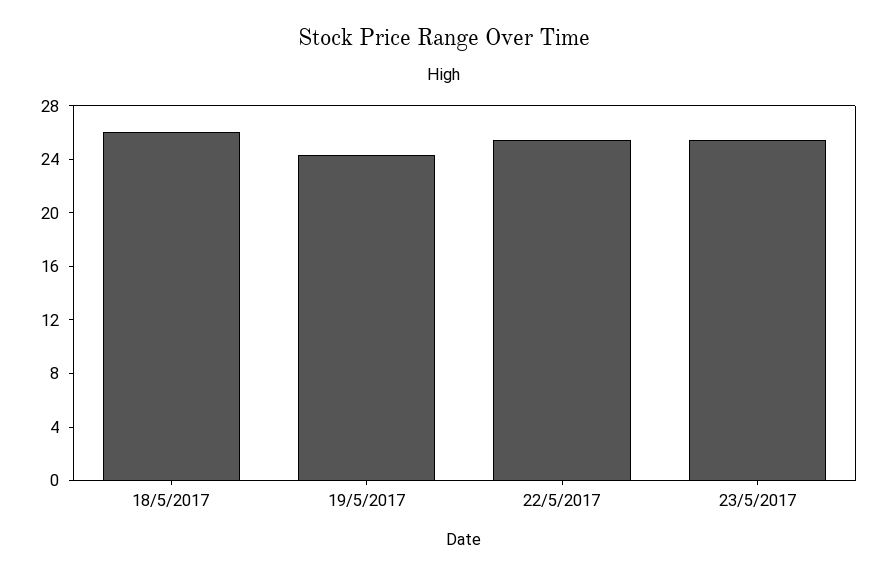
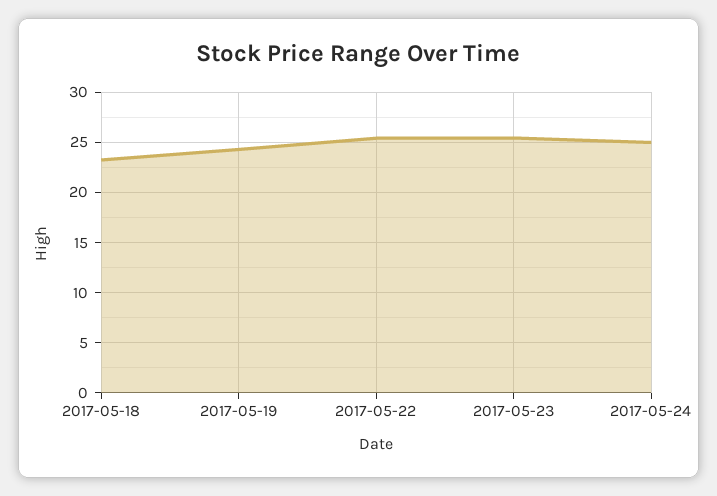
18/5/2017: 26 -> 23
2017-05-24: none -> 25

